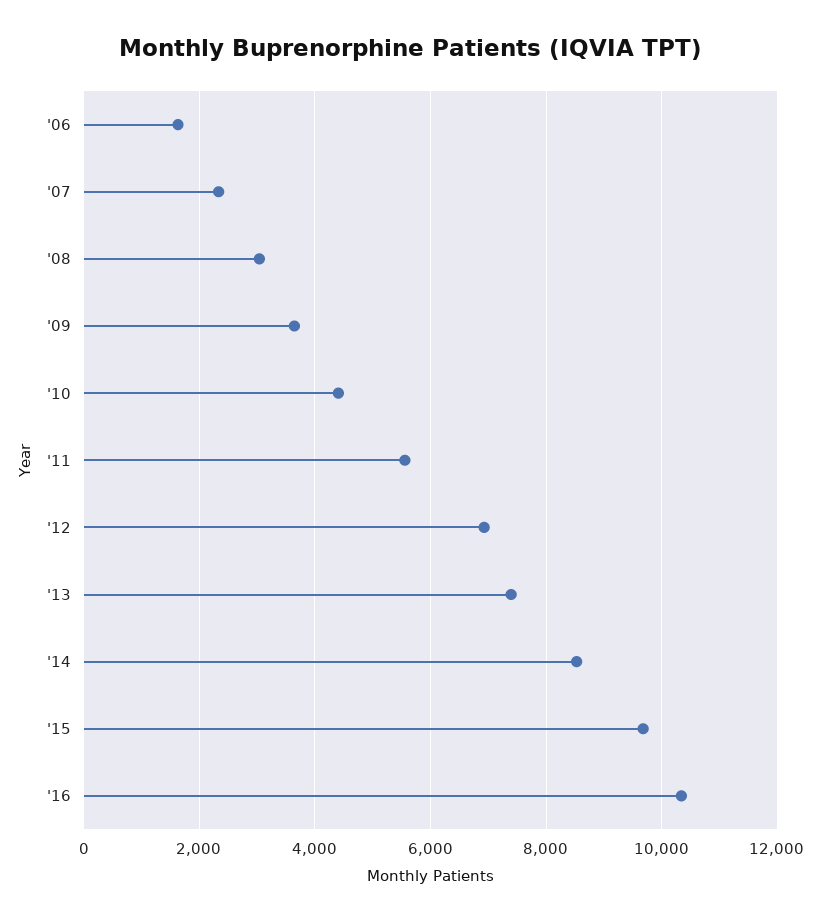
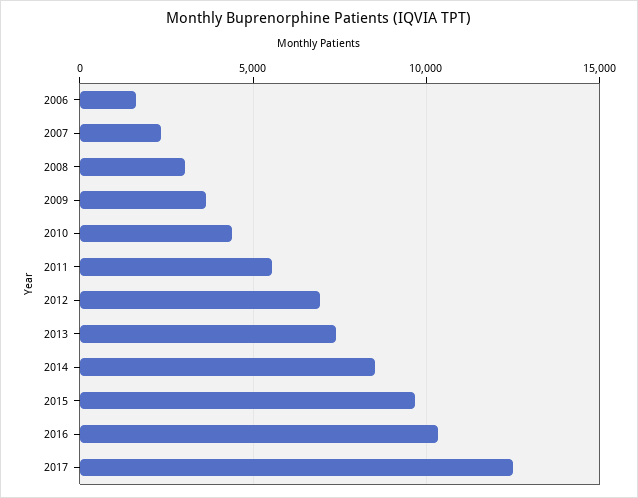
2017: none -> 12500

